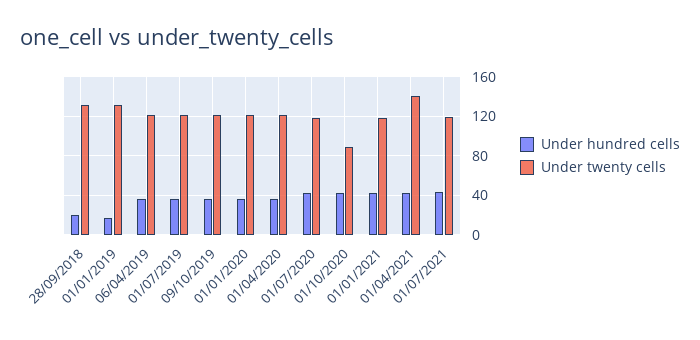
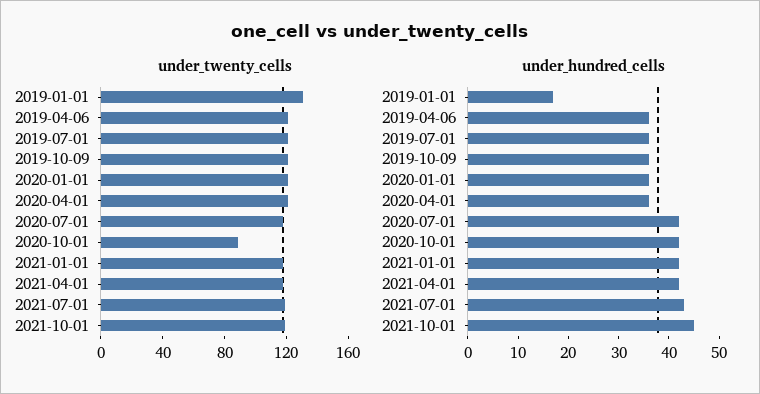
Under hundred cells, 28/09/2018: 20 -> none
Under twenty cells, 28/09/2018: 130 -> none
Under twenty cells, 01/04/2021: 140 -> 120
Under twenty cells, 2021-10-01: none -> 120
Under hundred cells, 2021-10-01: none -> 45

